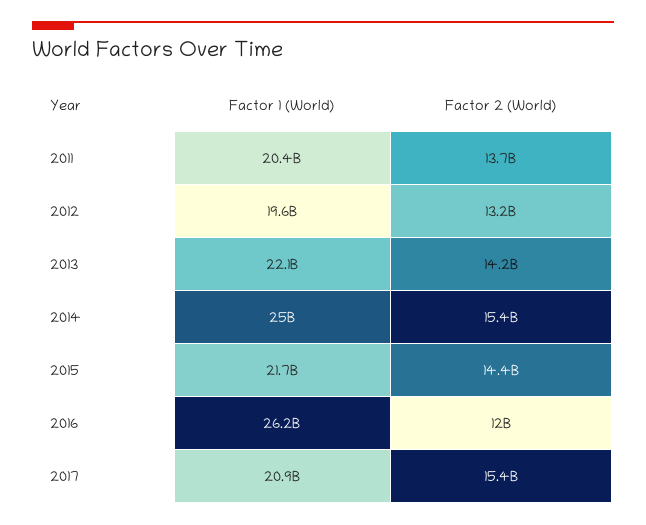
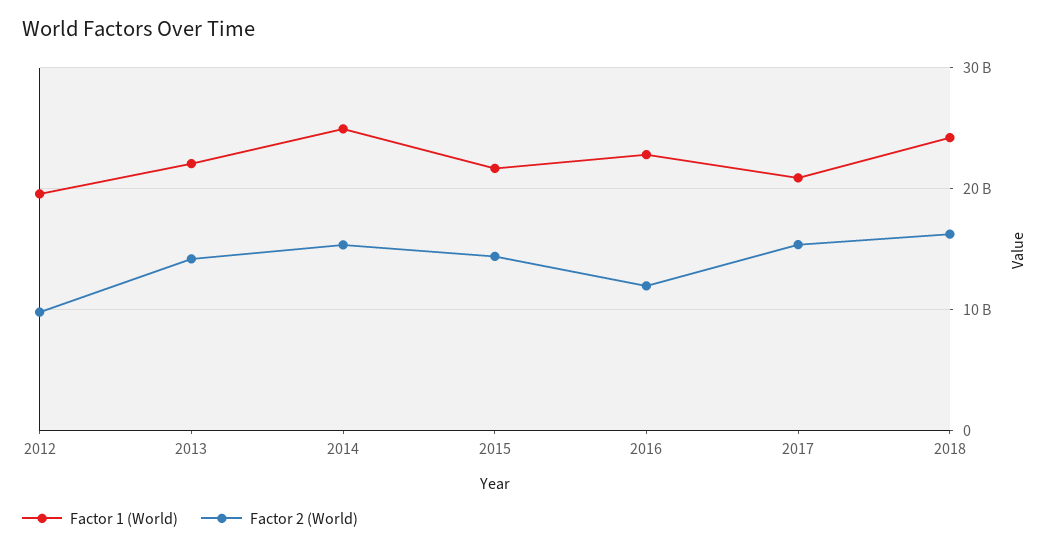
Factor 1 (World), 2011: 20400000000 -> none
Factor 2 (World), 2011: 13700000000 -> none
Factor 2 (World), 2012: 13200000000 -> 10000000000
Factor 1 (World), 2016: 26200000000 -> 23000000000
Factor 1 (World), 2018: none -> 24000000000
Factor 2 (World), 2018: none -> 16000000000

